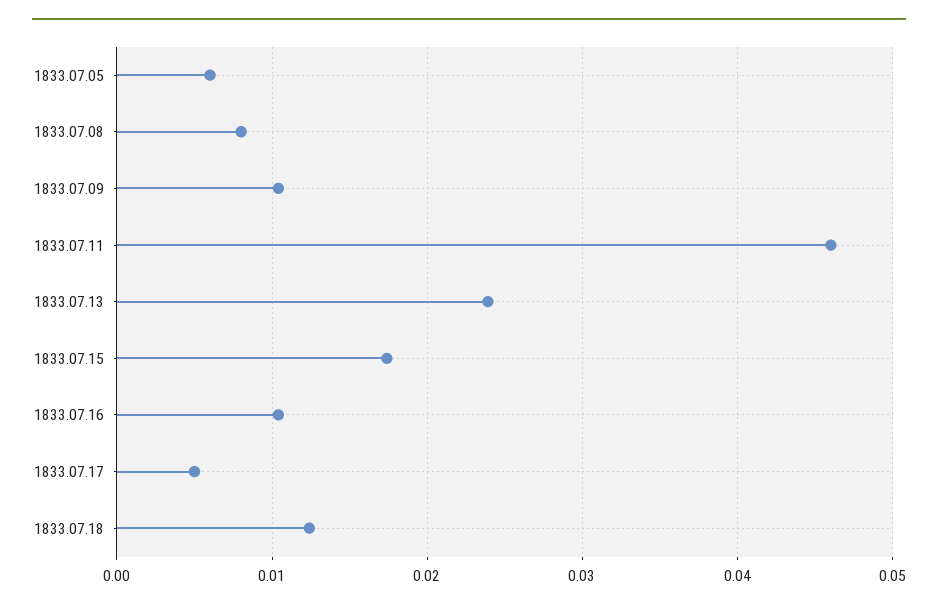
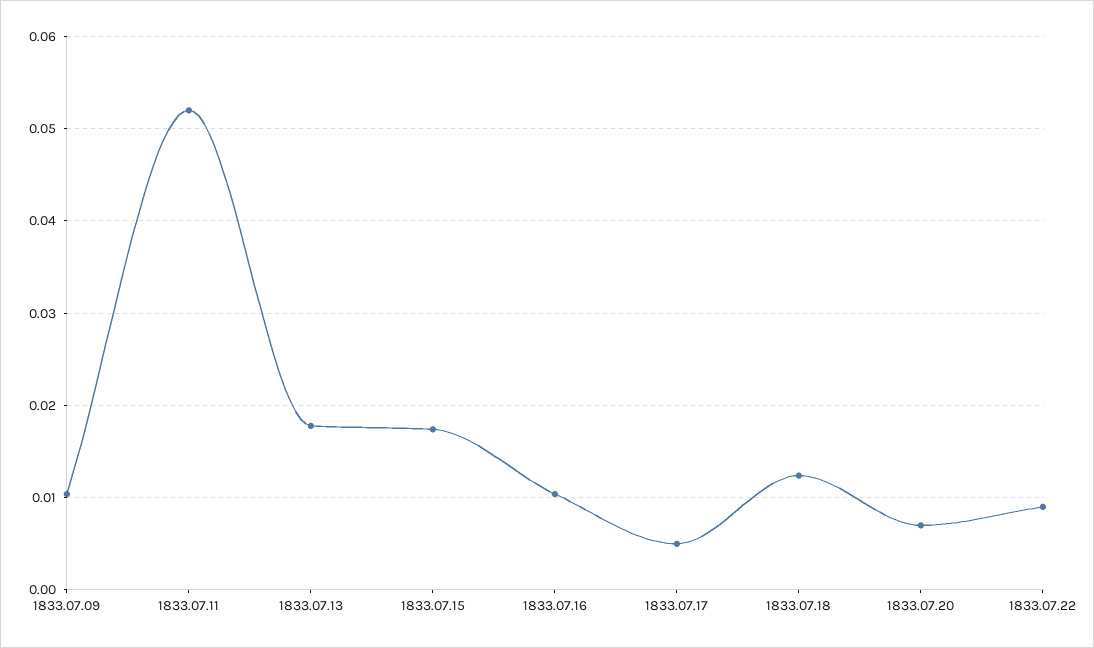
1833.07.05: 0.006 -> none
1833.07.08: 0.008 -> none
1833.07.11: 0.046 -> 0.052
1833.07.13: 0.024 -> 0.018
1833.07.20: none -> 0.007
1833.07.22: none -> 0.009

